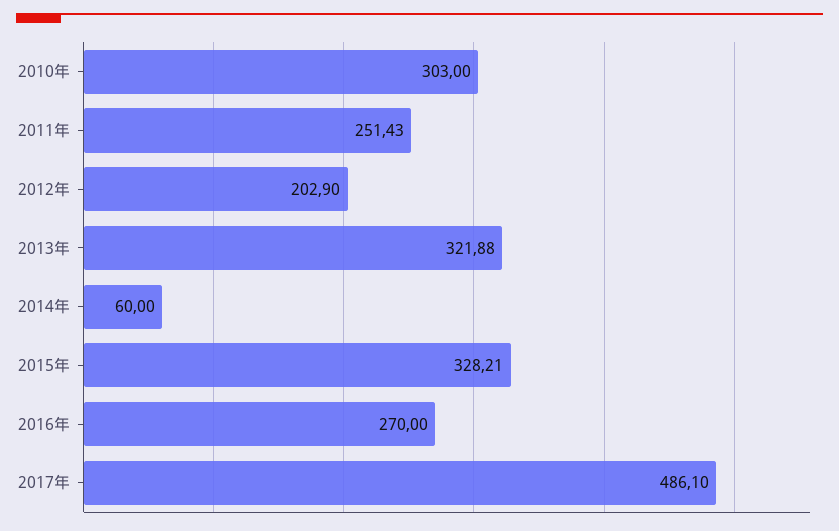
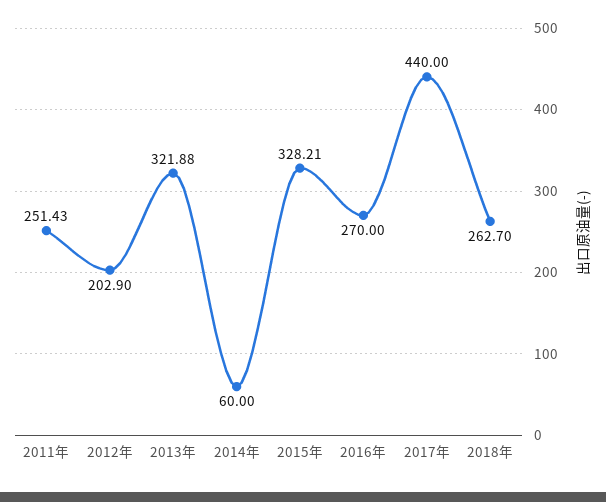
2010年: 303 -> none
2017年: 486.1 -> 440
2018年: none -> 262.7

